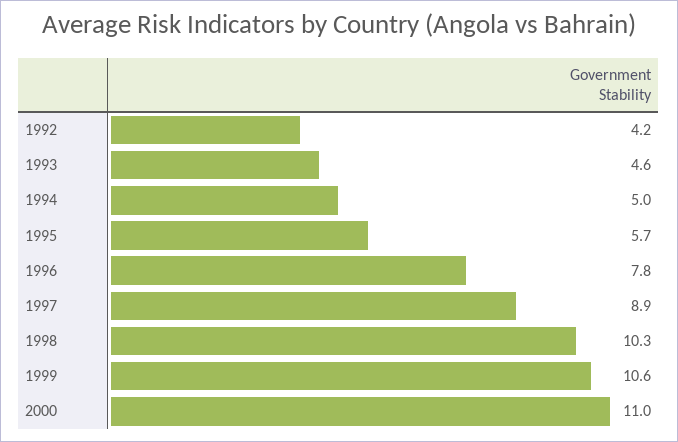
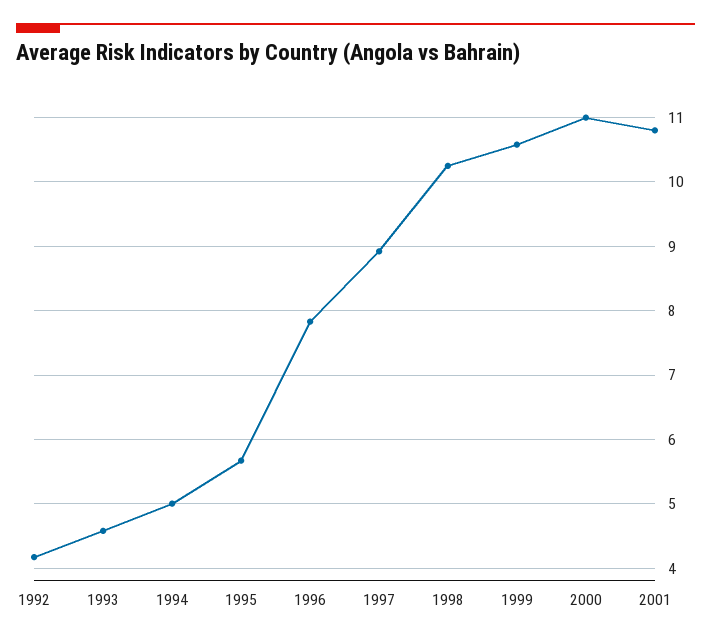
2001: none -> 10.8

